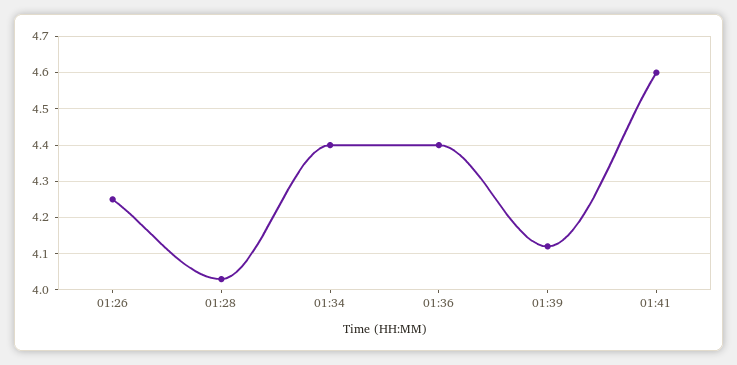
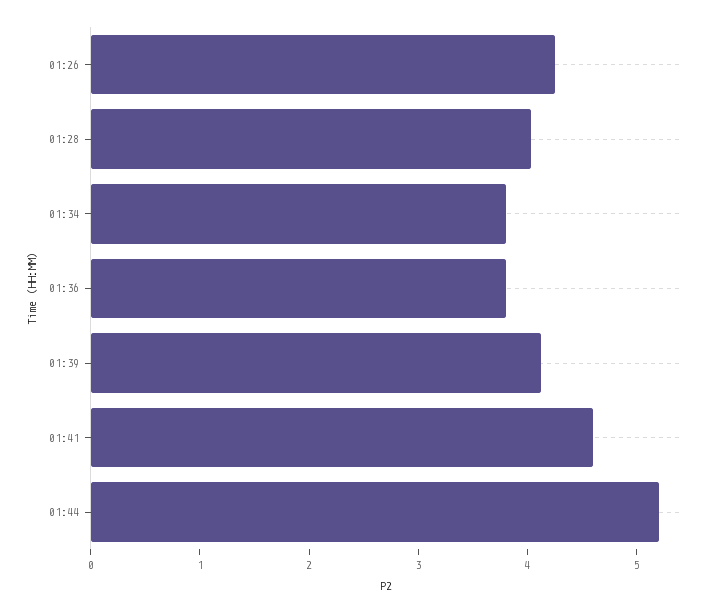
01:34: 4.4 -> 3.8
01:36: 4.4 -> 3.8
01:44: none -> 5.2

